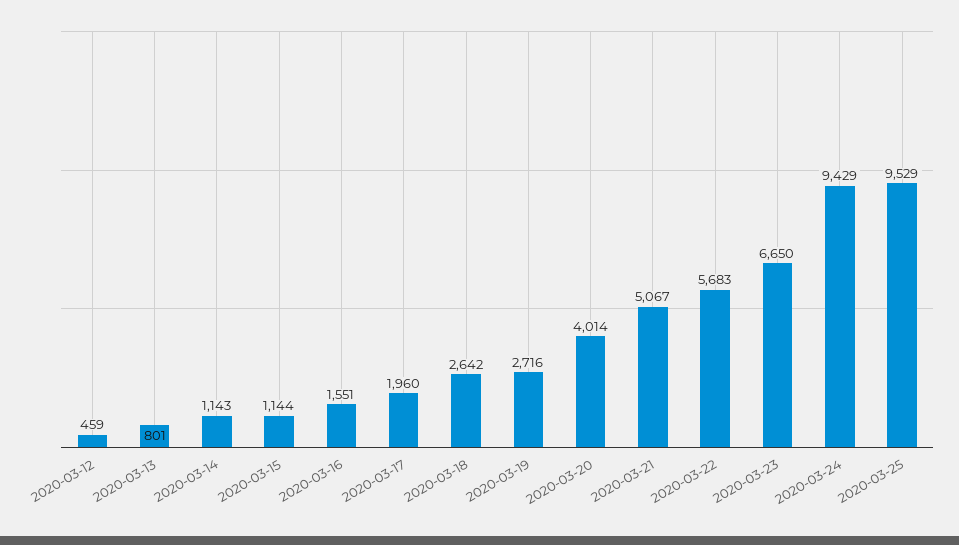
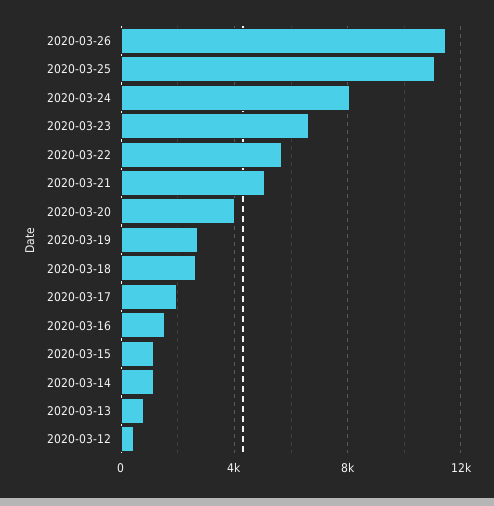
2020-03-24: 9429 -> 8000
2020-03-25: 9529 -> 11000
2020-03-26: none -> 11500

